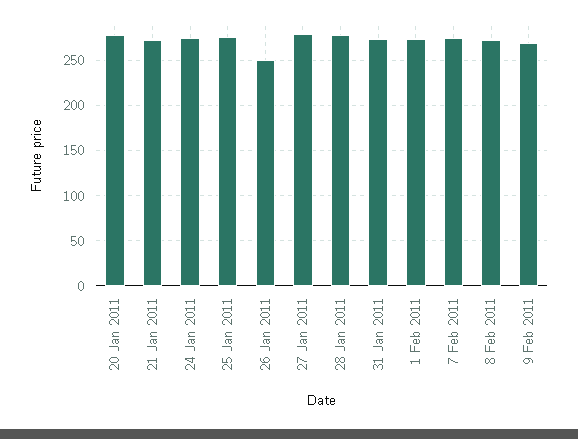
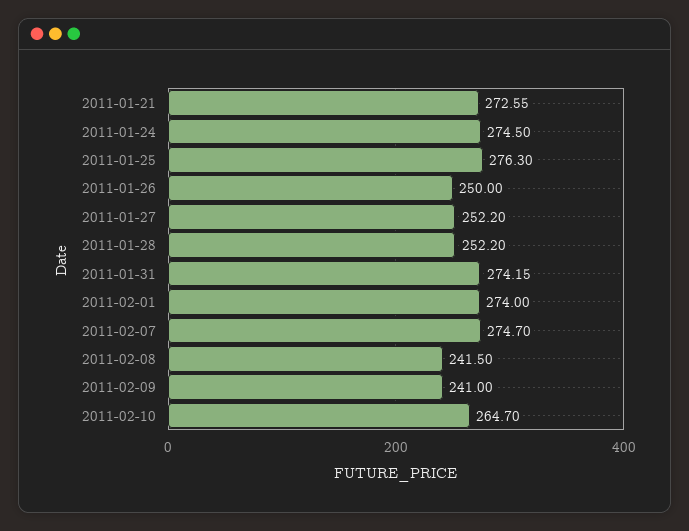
20 Jan 2011: 280 -> none
27 Jan 2011: 280 -> 252.2
28 Jan 2011: 280 -> 252.2
8 Feb 2011: 270 -> 241.5
9 Feb 2011: 270 -> 241
2011-02-10: none -> 264.7

